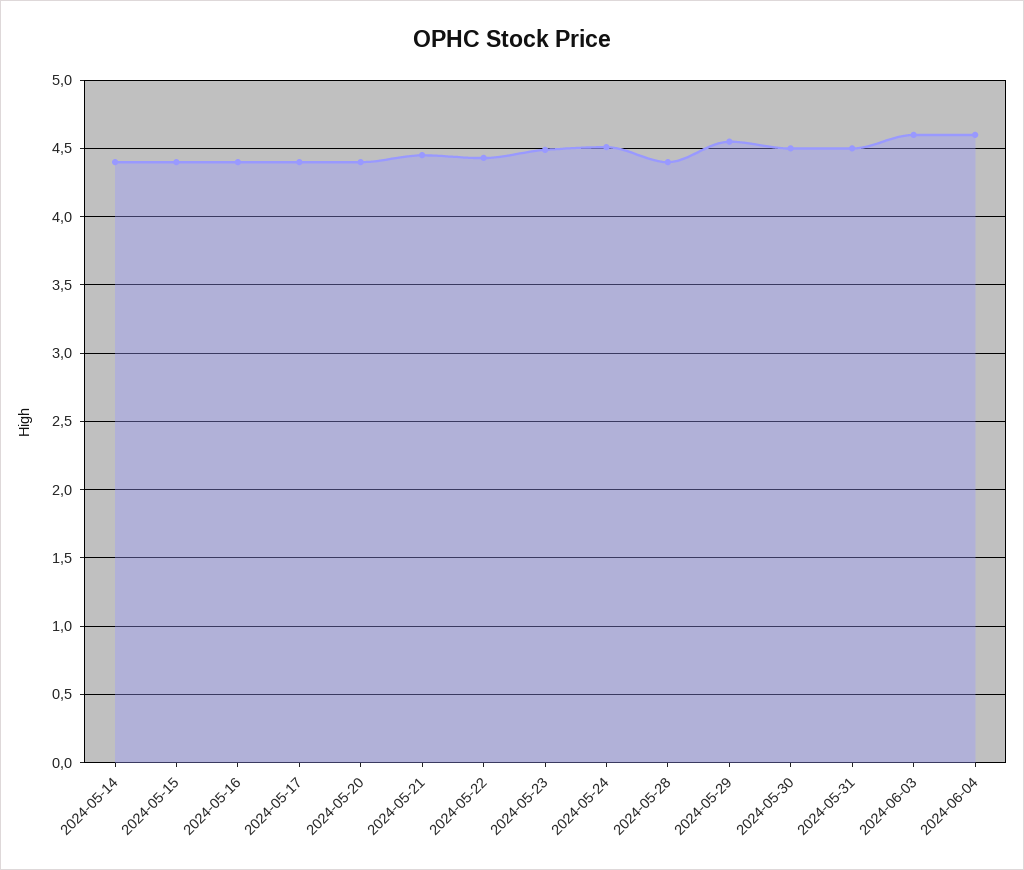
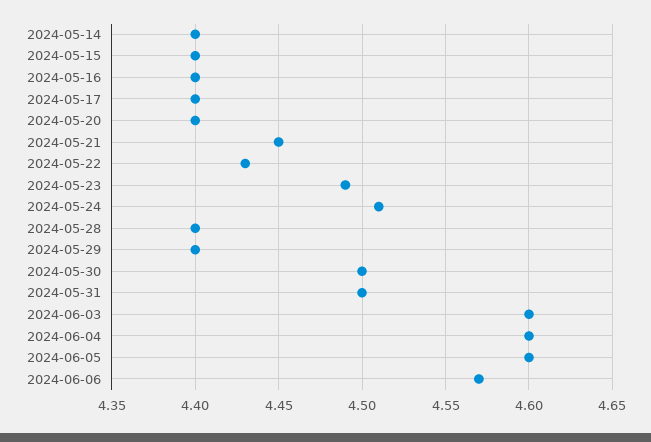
2024-05-29: 4.55 -> 4.4
2024-06-05: none -> 4.6
2024-06-06: none -> 4.57

